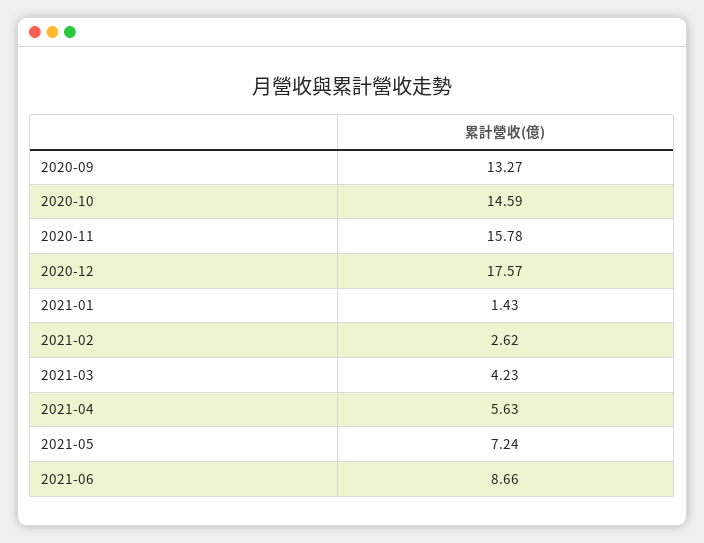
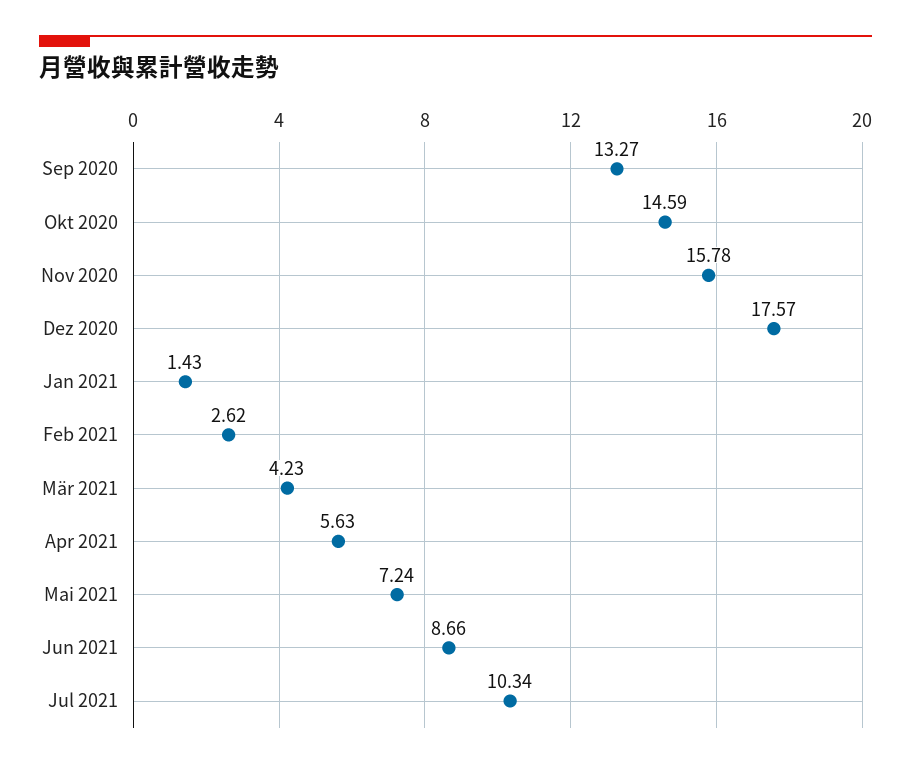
Jul 2021: none -> 10.34

